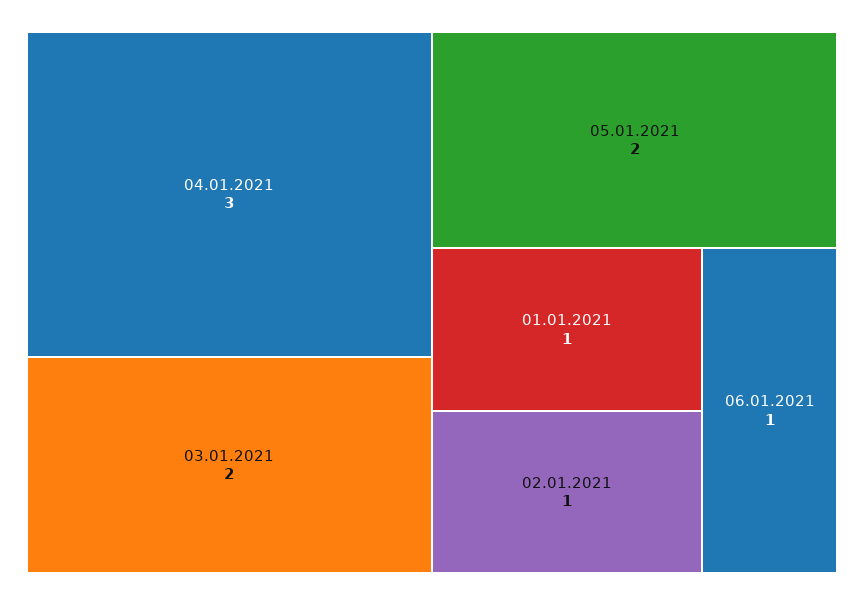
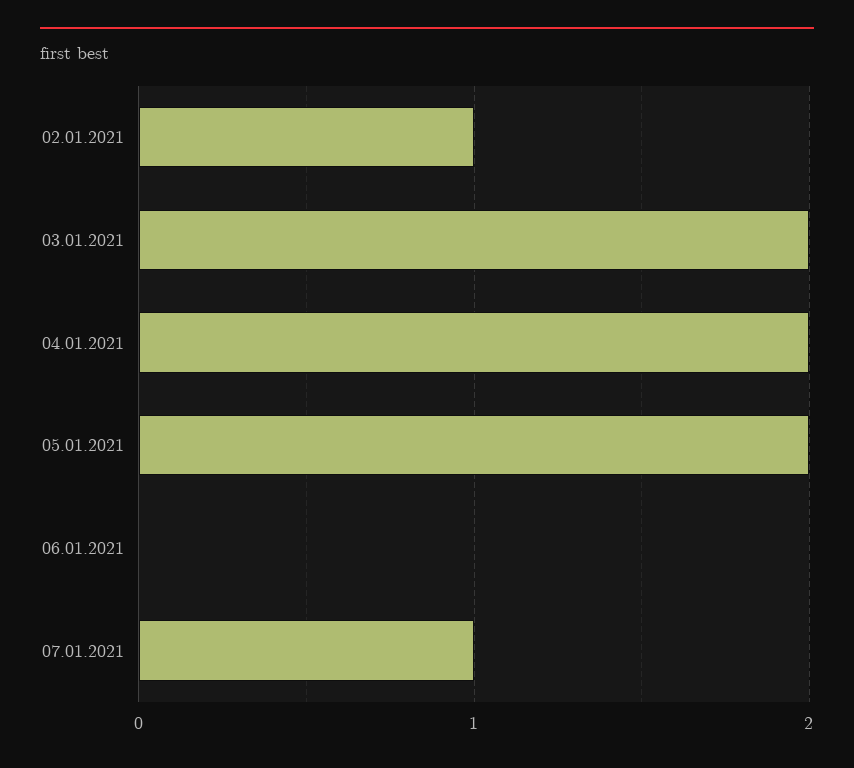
04.01.2021: 3 -> 2
01.01.2021: 1 -> none
06.01.2021: 1 -> 0
07.01.2021: none -> 1

